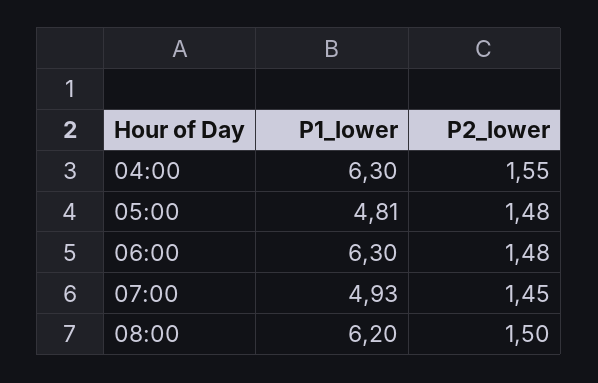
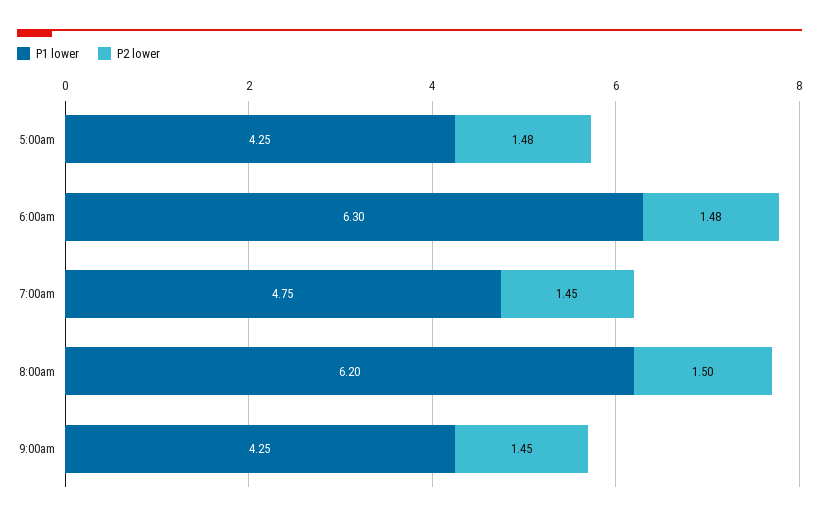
P1_lower, 04:00: 6.3 -> none
P2_lower, 04:00: 1.55 -> none
P1_lower, 05:00: 4.81 -> 4.25
P1_lower, 07:00: 4.93 -> 4.75
P1_lower, 9:00am: none -> 4.25
P2_lower, 9:00am: none -> 1.45

